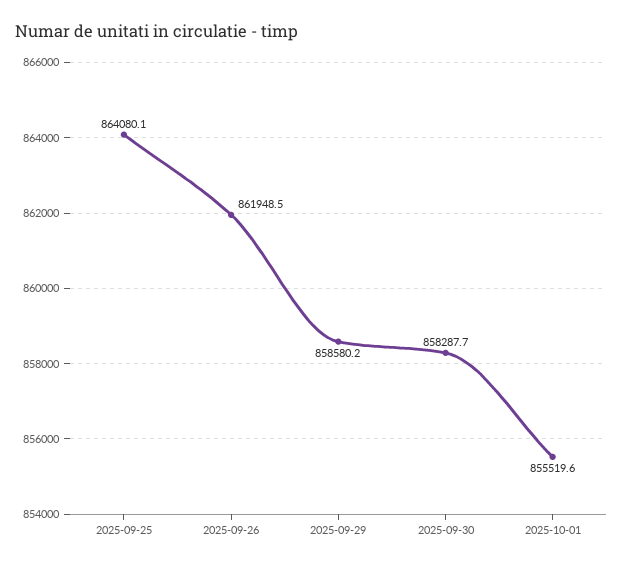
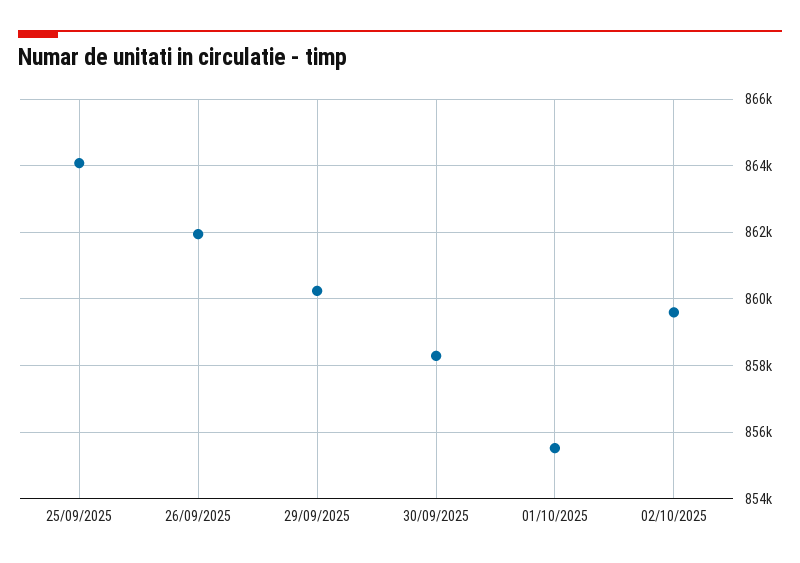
2025-09-29: 858580.2 -> 860200
02/10/2025: none -> 859600

